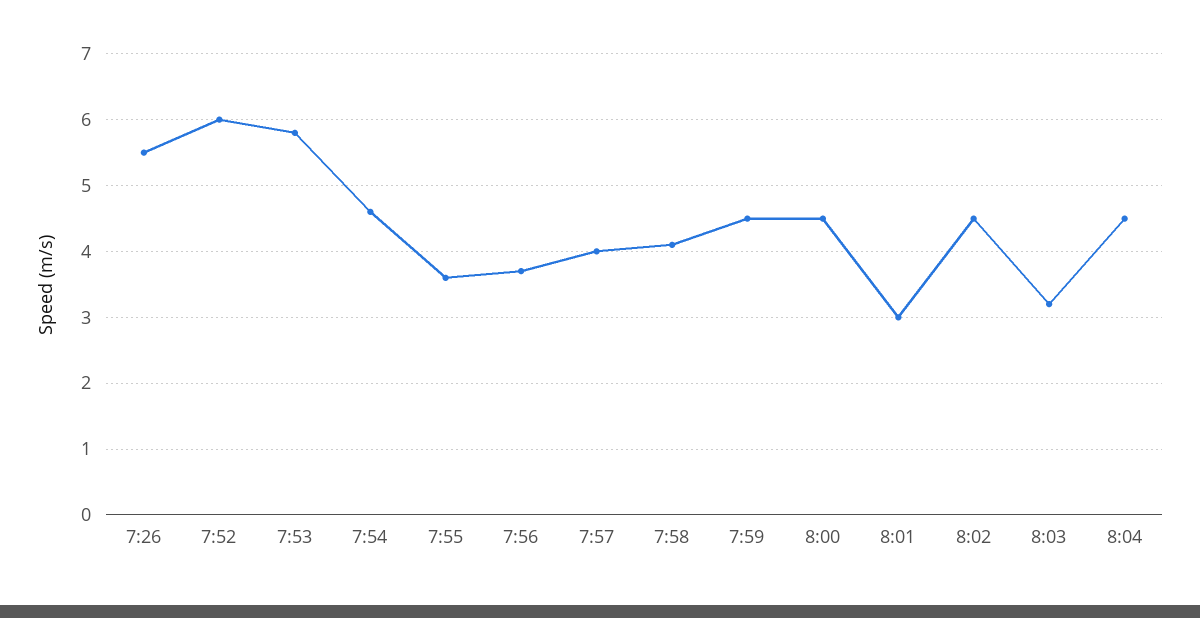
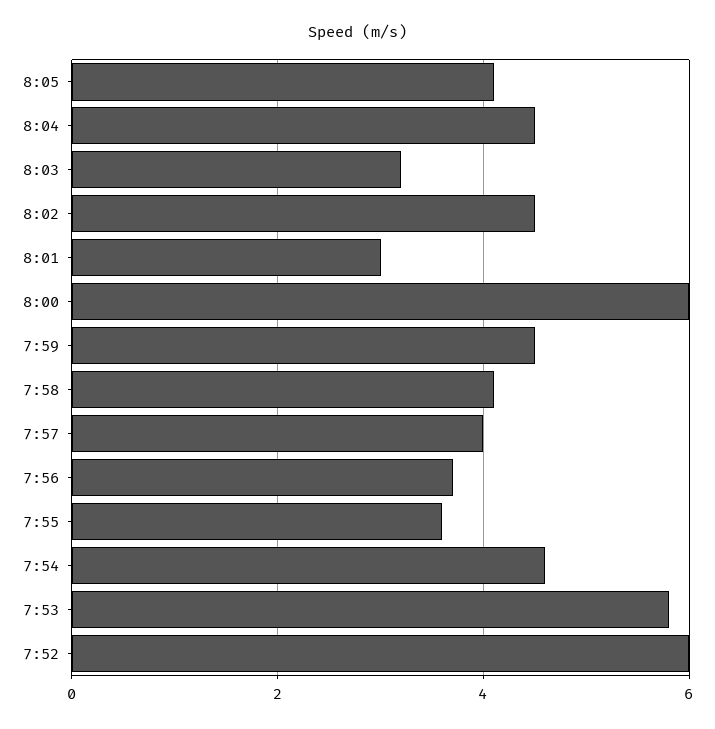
7:26: 5.5 -> none
8:00: 4.5 -> 6
8:05: none -> 4

